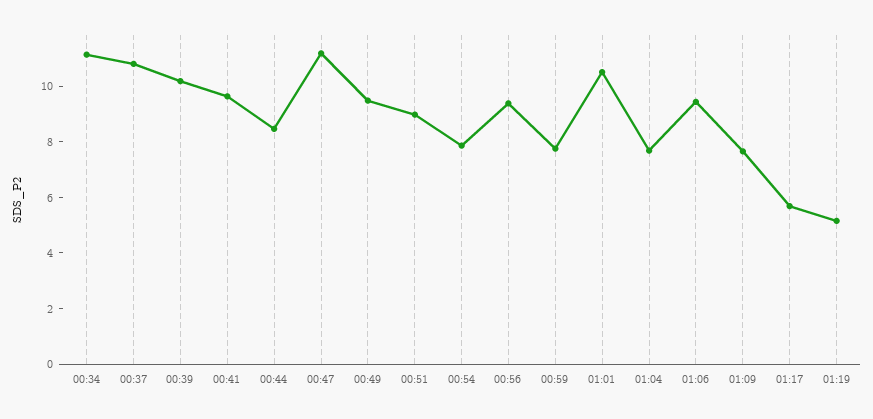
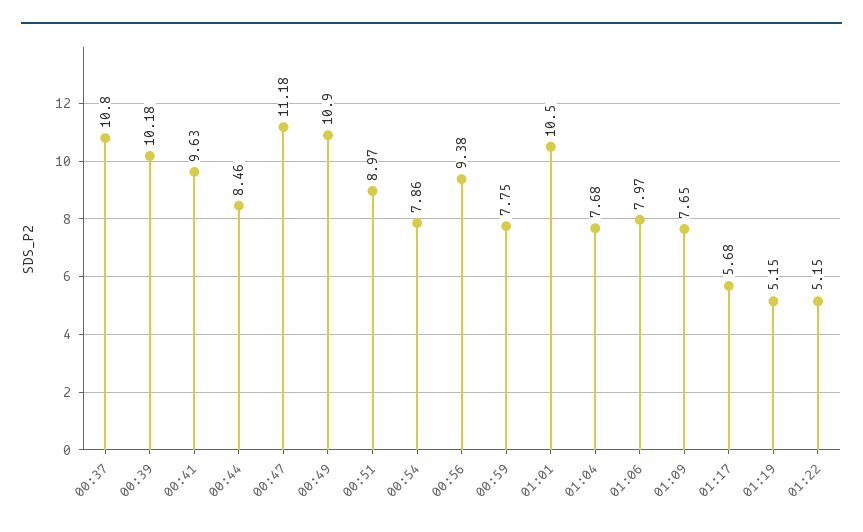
00:34: 11 -> none
00:49: 9.5 -> 10.9
01:06: 9.5 -> 7.97
01:22: none -> 5.15

